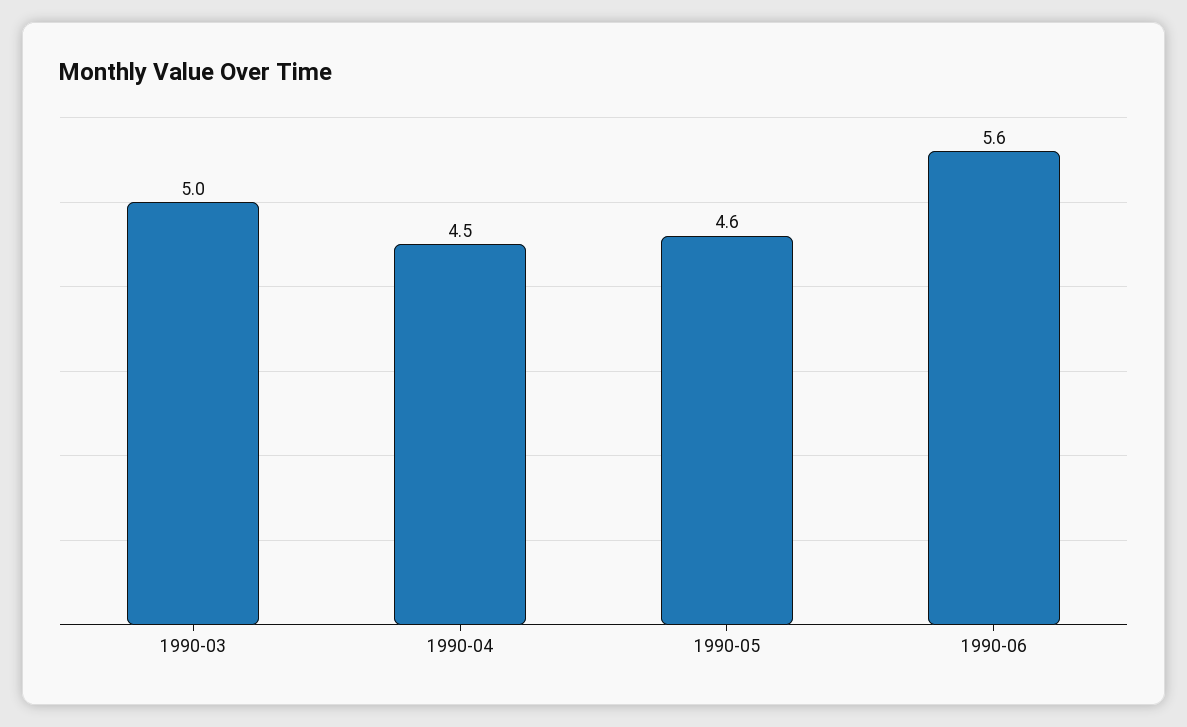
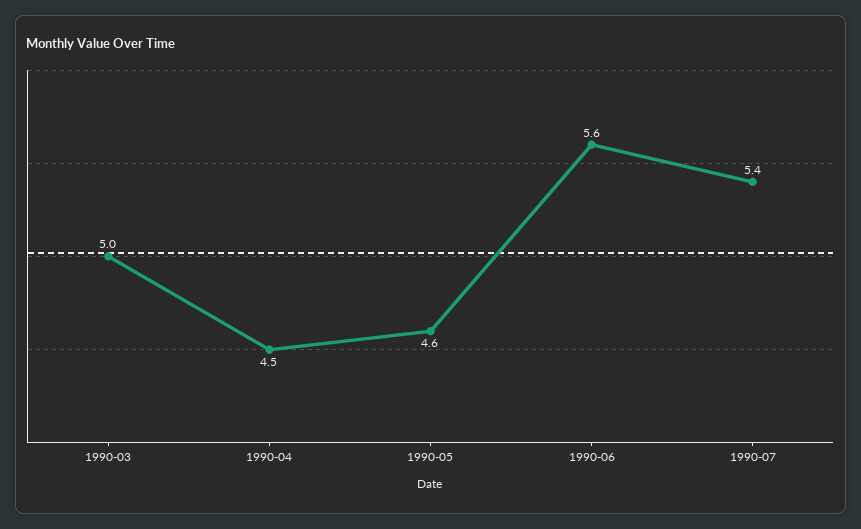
1990-07: none -> 5.4

